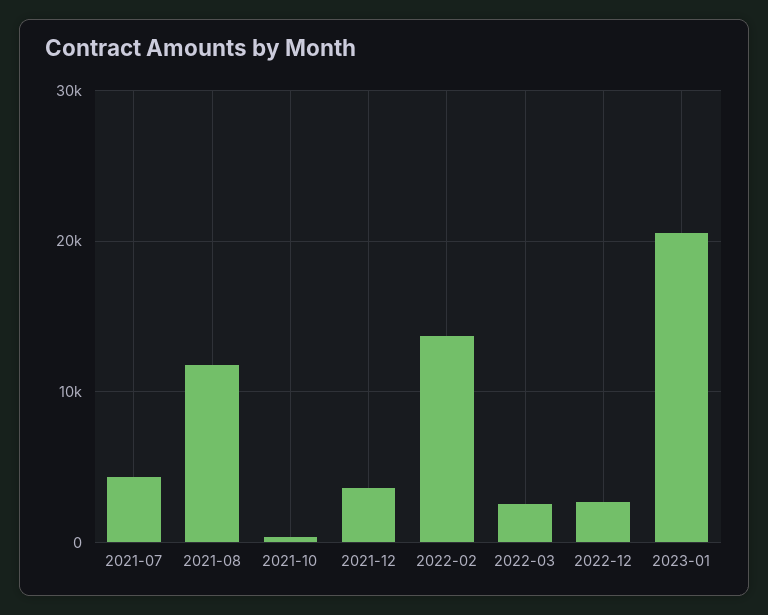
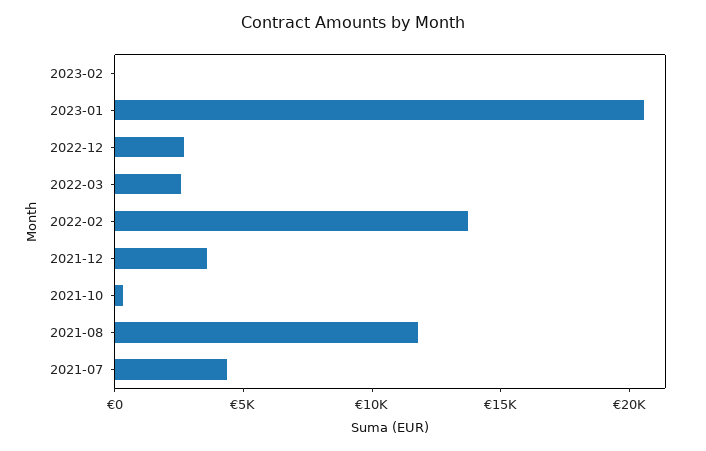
2023-02: none -> 0

